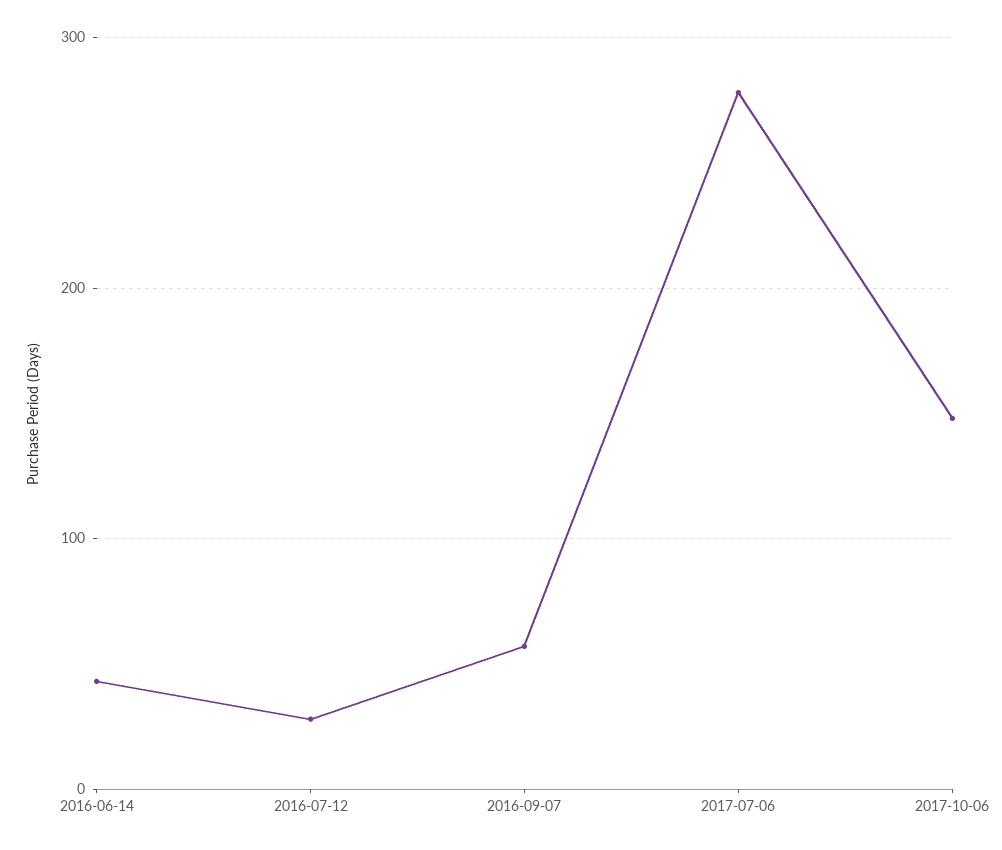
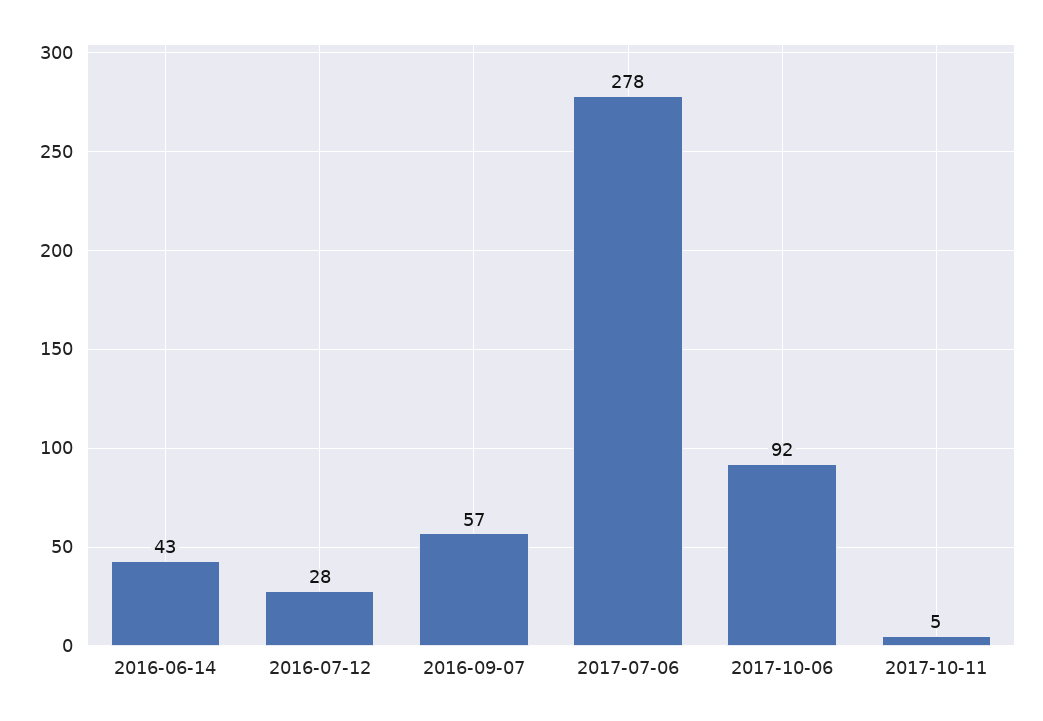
2017-10-06: 150 -> 92
2017-10-11: none -> 5

